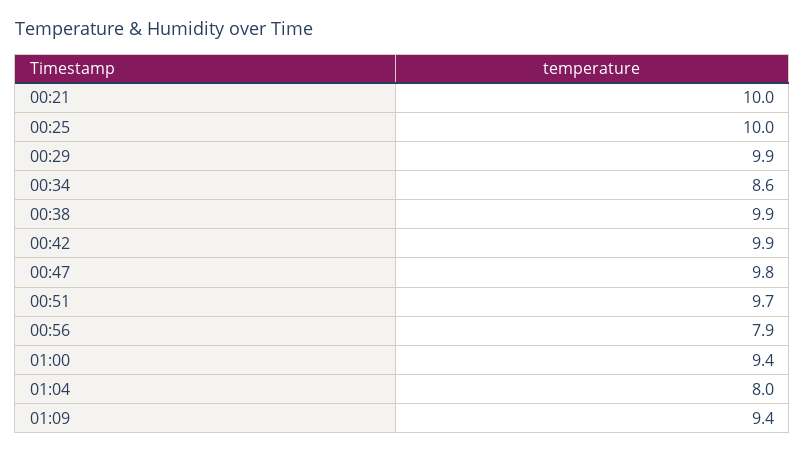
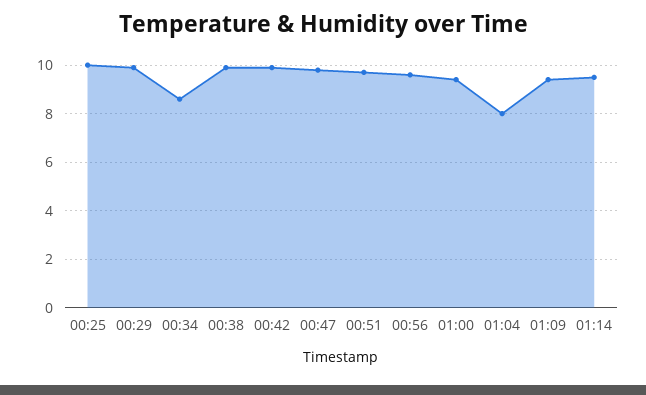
00:21: 10 -> none
00:56: 7.9 -> 9.5
01:14: none -> 9.5

